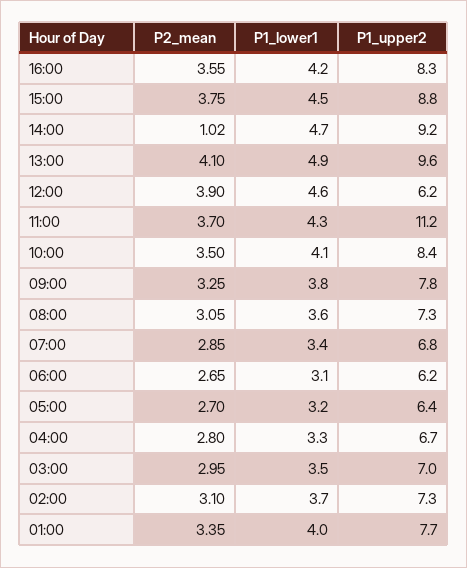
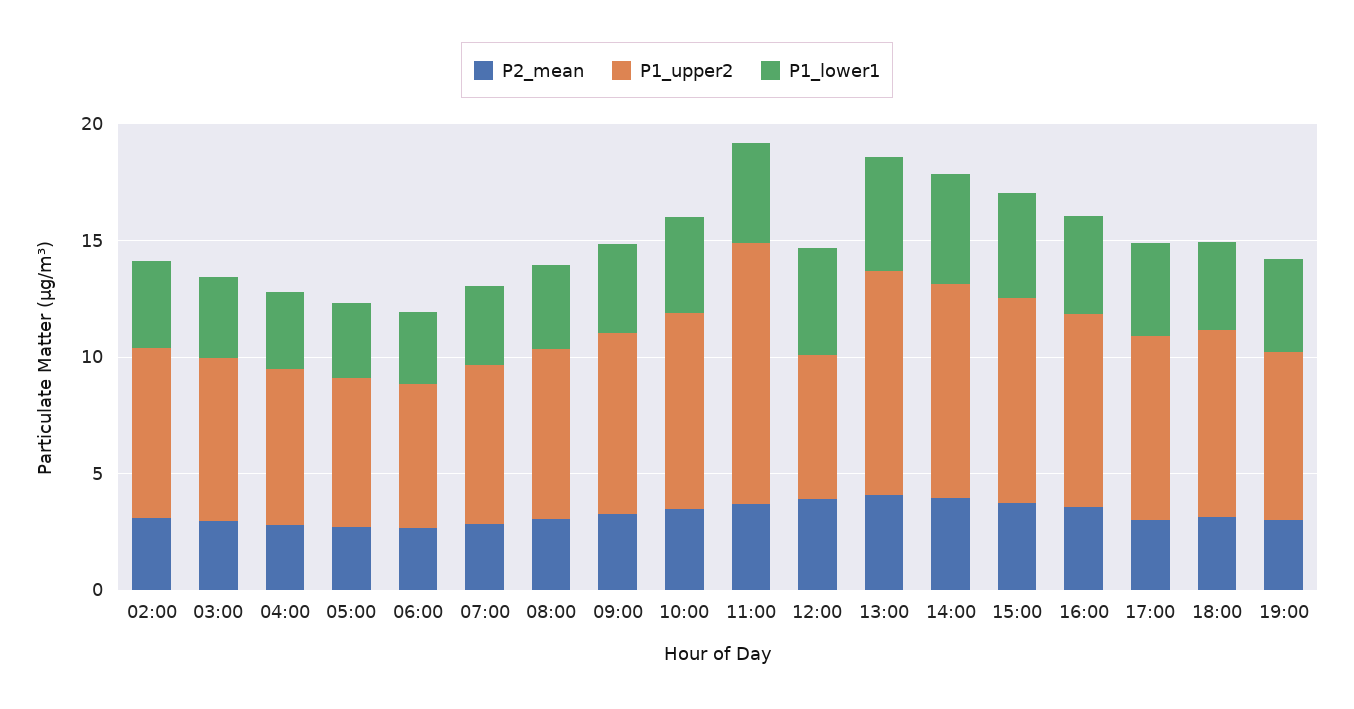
P2_mean, 14:00: 1.02 -> 4
P2_mean, 01:00: 3.35 -> none
P1_lower1, 01:00: 4 -> none
P1_upper2, 01:00: 7.7 -> none
P2_mean, 17:00: none -> 3
P1_upper2, 17:00: none -> 8
P1_lower1, 17:00: none -> 4
P2_mean, 18:00: none -> 3
P1_upper2, 18:00: none -> 8
P1_lower1, 18:00: none -> 4
P2_mean, 19:00: none -> 3
P1_upper2, 19:00: none -> 7
P1_lower1, 19:00: none -> 4

